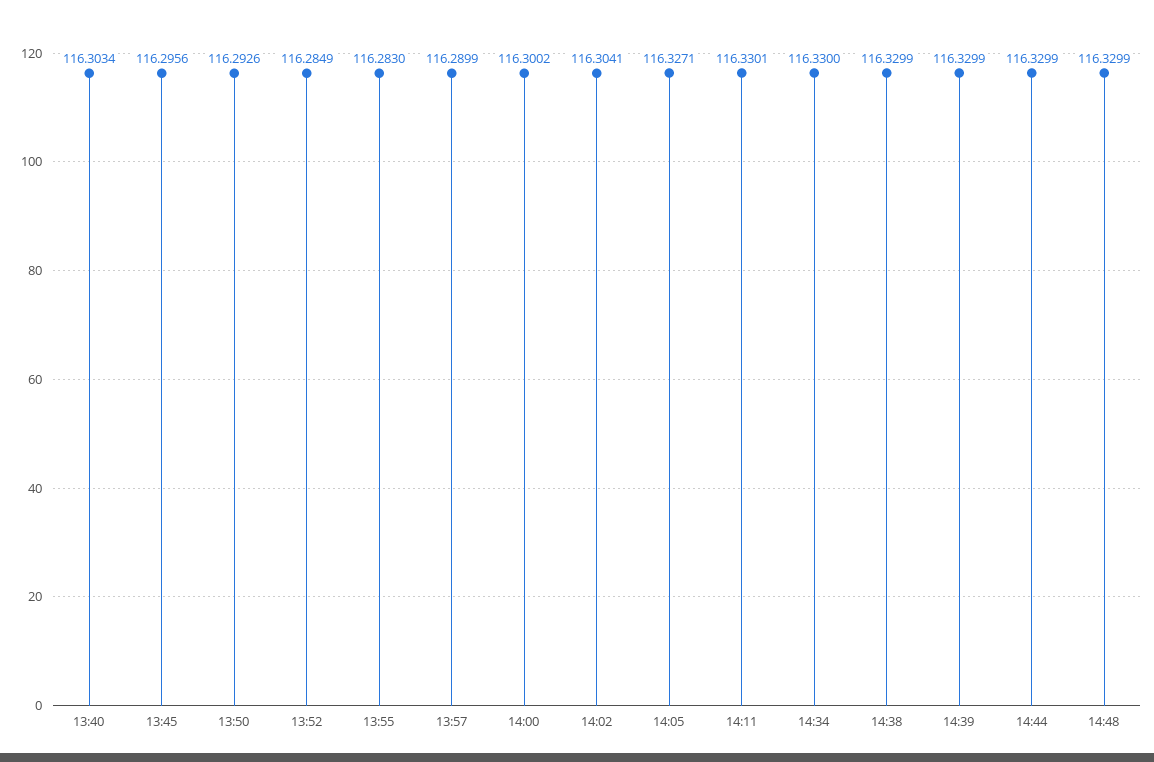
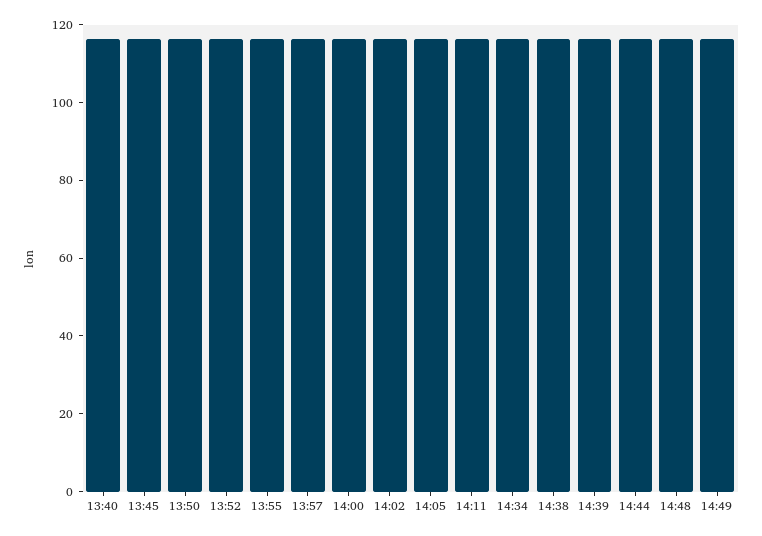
14:49: none -> 115

